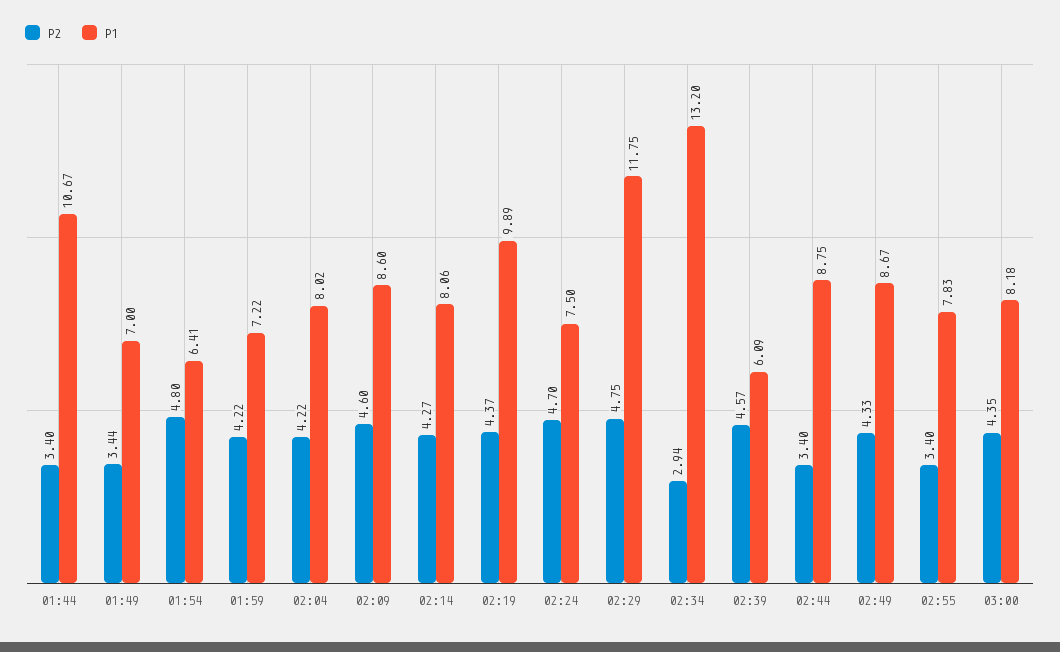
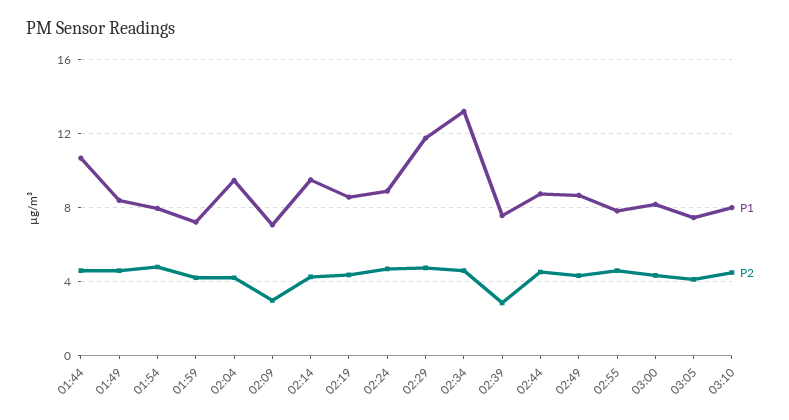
P2, 01:44: 3.4 -> 4.5
P2, 01:49: 3.44 -> 4.5
P1, 01:49: 7 -> 8.5
P1, 01:54: 6.41 -> 8
P1, 02:04: 8.02 -> 9.5
P2, 02:09: 4.6 -> 3
P1, 02:09: 8.6 -> 7
P1, 02:14: 8.06 -> 9.5
P1, 02:19: 9.89 -> 8.5
P1, 02:24: 7.5 -> 9
P2, 02:34: 2.94 -> 4.5
P2, 02:39: 4.57 -> 3
P1, 02:39: 6.09 -> 7.5
P2, 02:44: 3.4 -> 4.5
P2, 02:55: 3.4 -> 4.5
P1, 03:05: none -> 7.5
P2, 03:05: none -> 4
P1, 03:10: none -> 8
P2, 03:10: none -> 4.5

